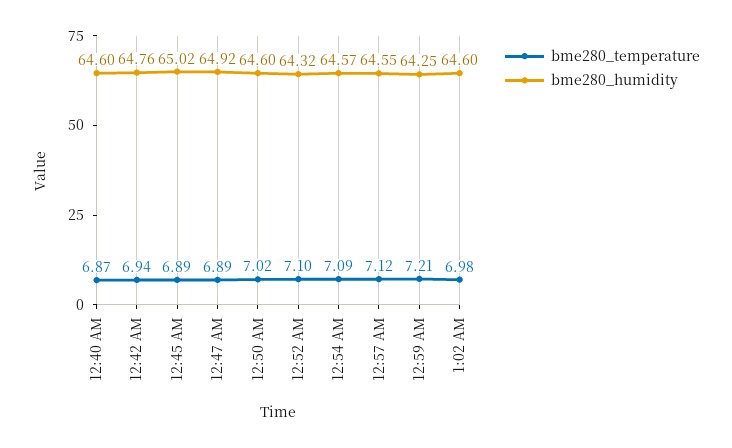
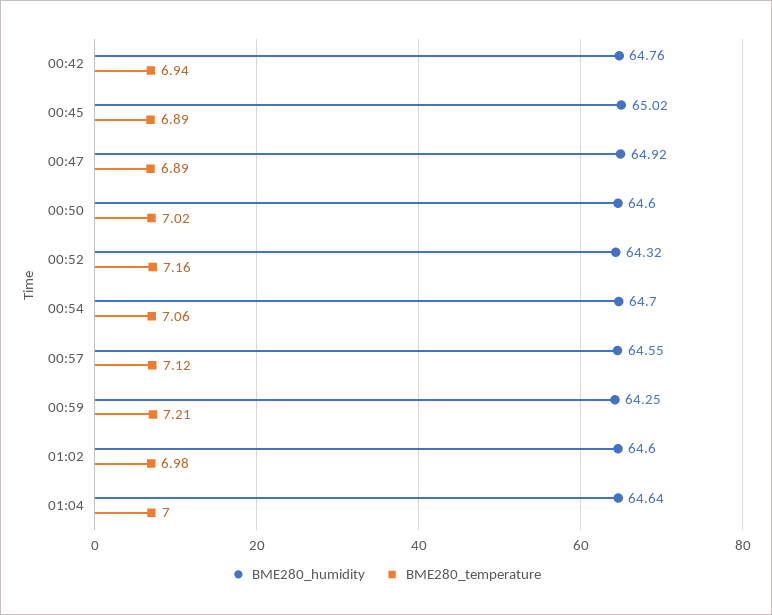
bme280_temperature, 12:40 AM: 6.87 -> none
bme280_humidity, 12:40 AM: 64.6 -> none
bme280_temperature, 12:52 AM: 7.1 -> 7.16
bme280_temperature, 12:54 AM: 7.09 -> 7.06
bme280_humidity, 12:54 AM: 64.57 -> 64.7
bme280_humidity, 01:04: none -> 64.64
bme280_temperature, 01:04: none -> 7

